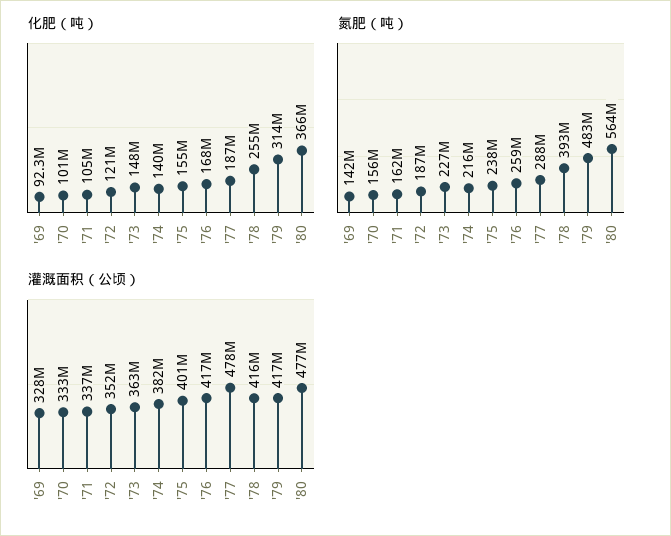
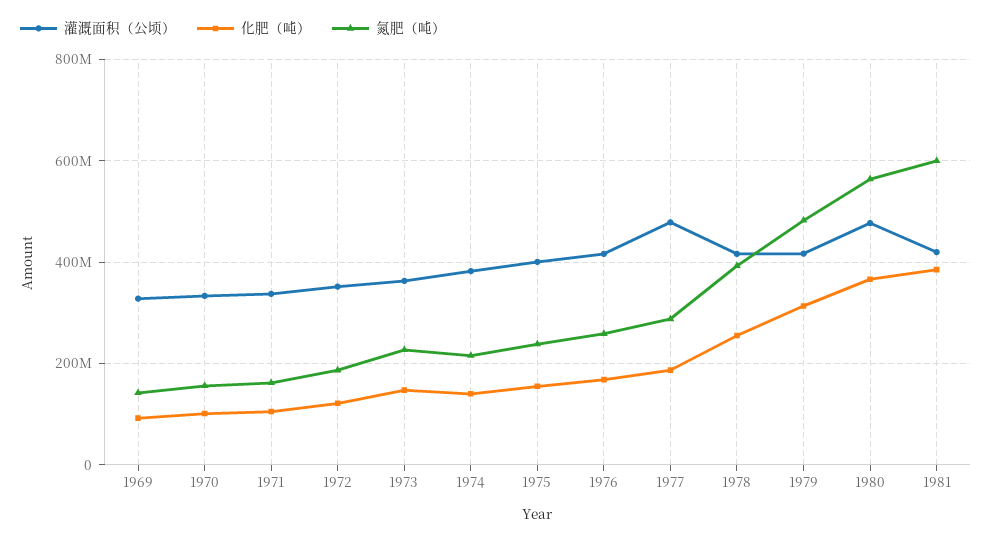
灌溉面积（公顷）, 1981: none -> 420000000
化肥（吨）, 1981: none -> 380000000
氮肥（吨）, 1981: none -> 600000000

